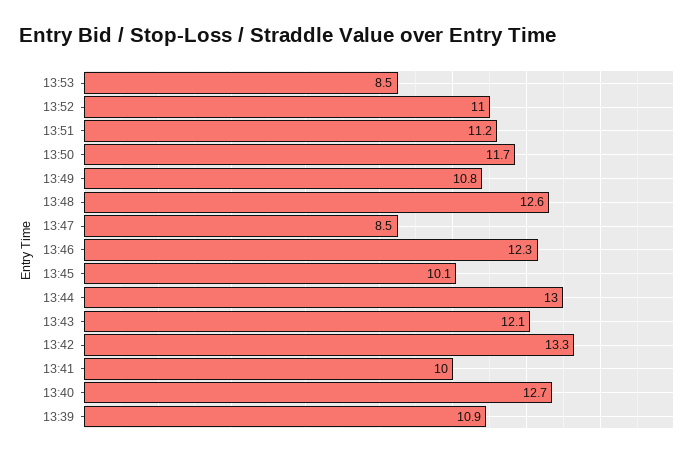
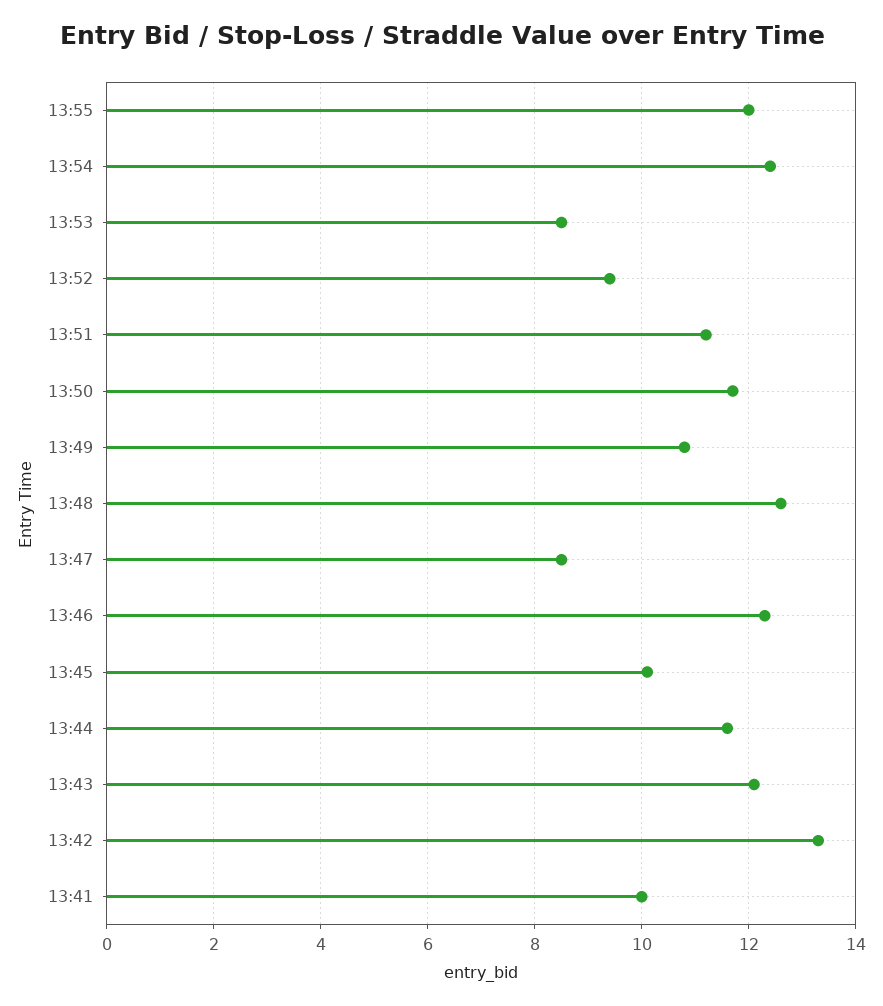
13:52: 11 -> 9.5
13:44: 13 -> 11.5
13:40: 12.7 -> none
13:39: 10.9 -> none
13:55: none -> 12
13:54: none -> 12.5

